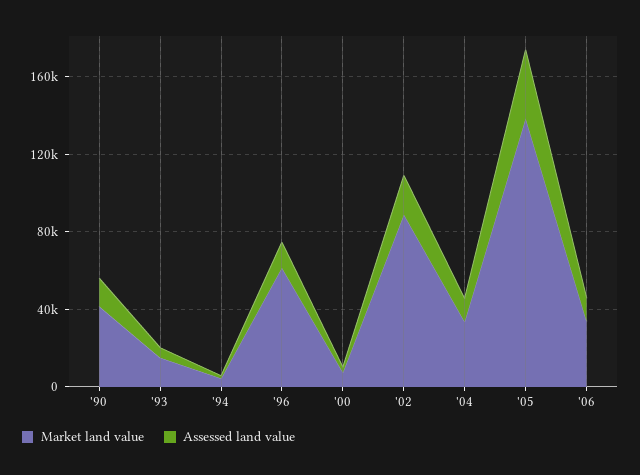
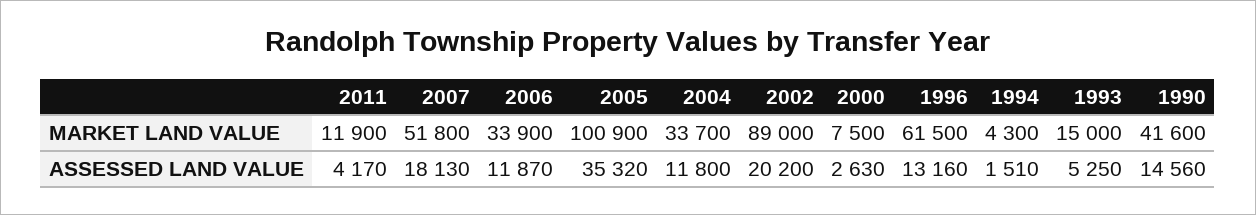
Market land value, '05: 140000 -> 100900
Market land value, 2011: none -> 11900
Market land value, 2007: none -> 51800
Assessed land value, 2011: none -> 4170
Assessed land value, 2007: none -> 18130

